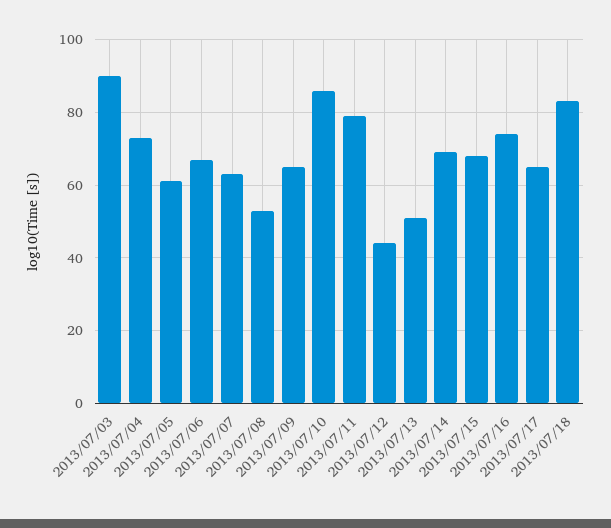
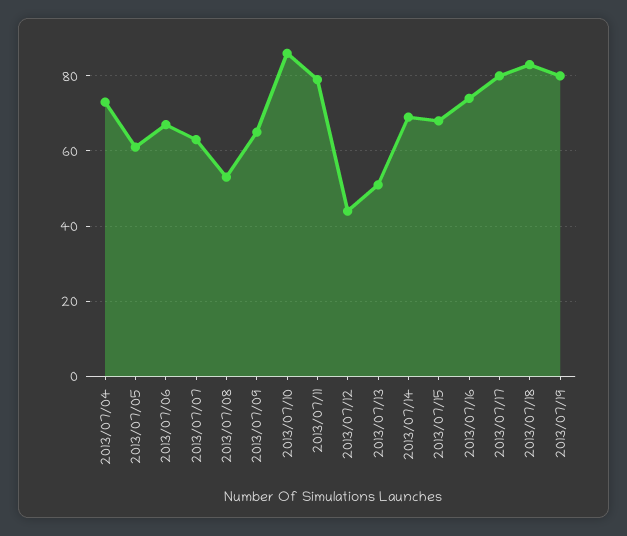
2013/07/03: 90 -> none
2013/07/17: 65 -> 80
2013/07/19: none -> 80

